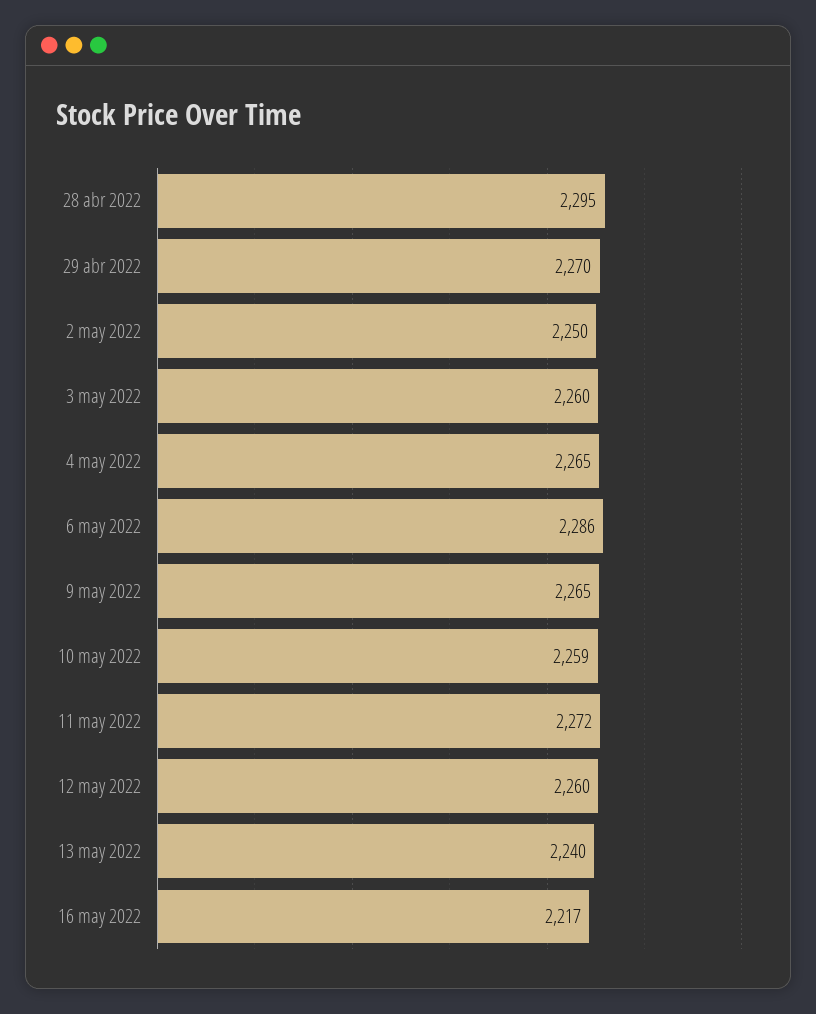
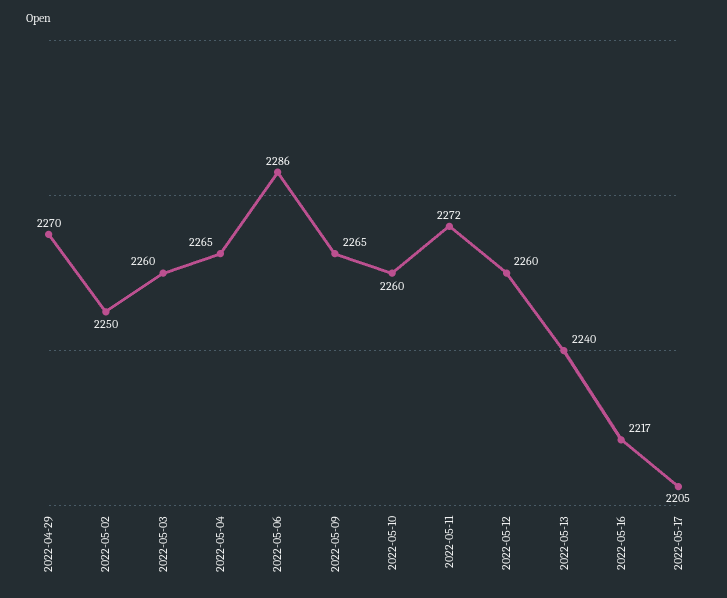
28 abr 2022: 2295 -> none
10 may 2022: 2259 -> 2260
2022-05-17: none -> 2205

